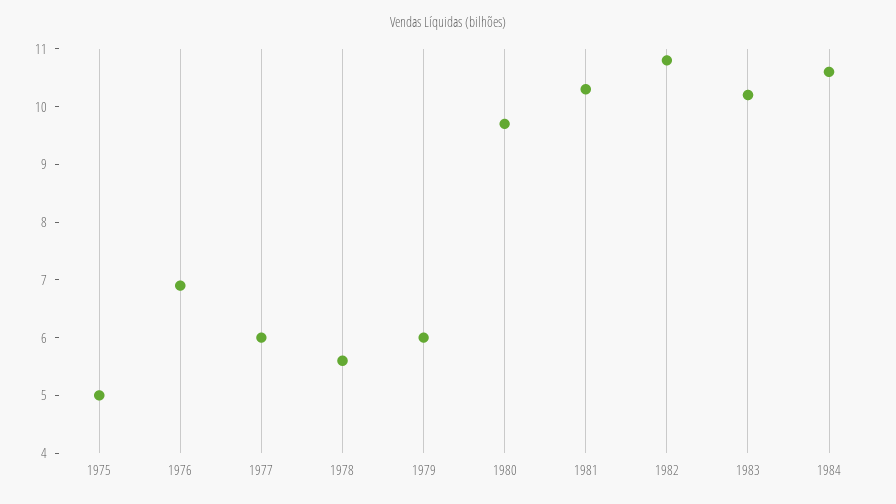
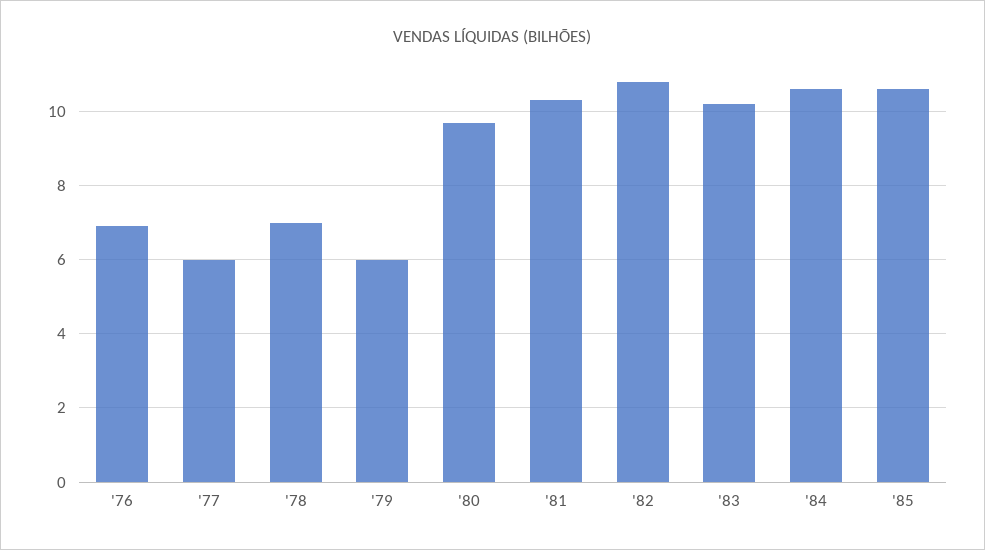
1975: 5 -> none
1978: 5.5 -> 7
'85: none -> 10.5

